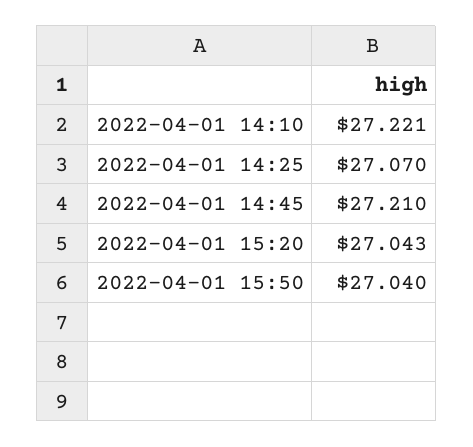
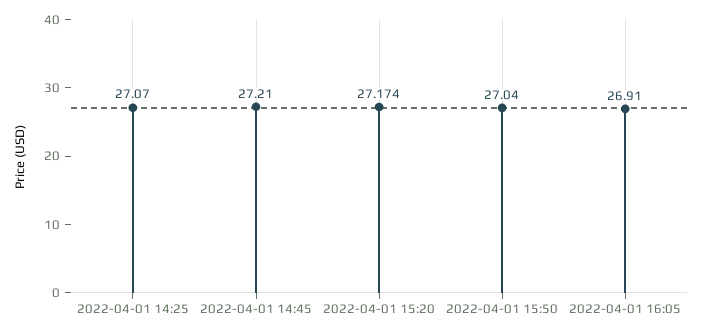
2022-04-01 14:10: 27.221 -> none
2022-04-01 15:20: 27.043 -> 27.174
2022-04-01 16:05: none -> 26.91

